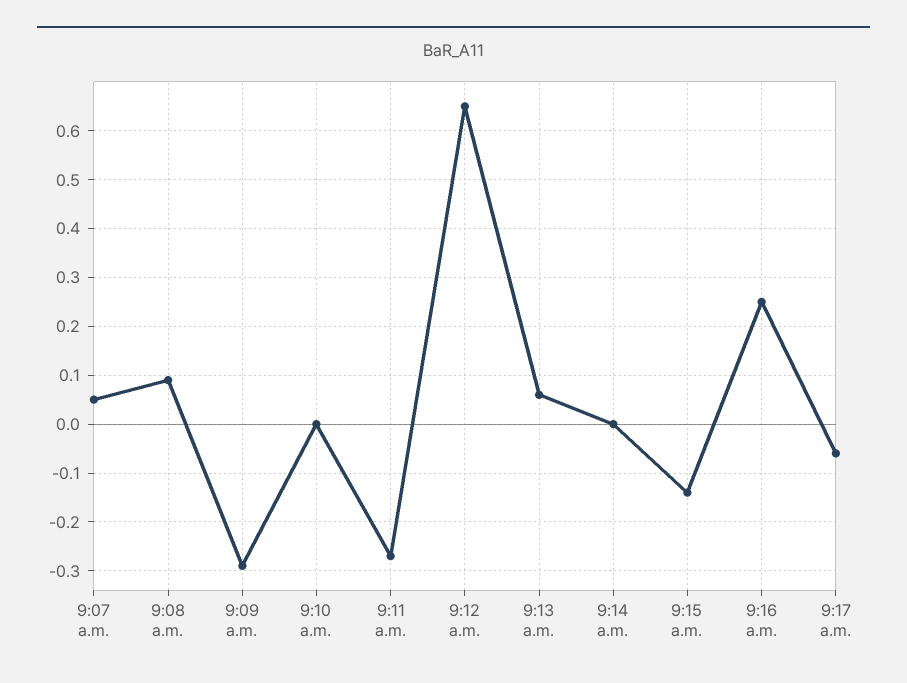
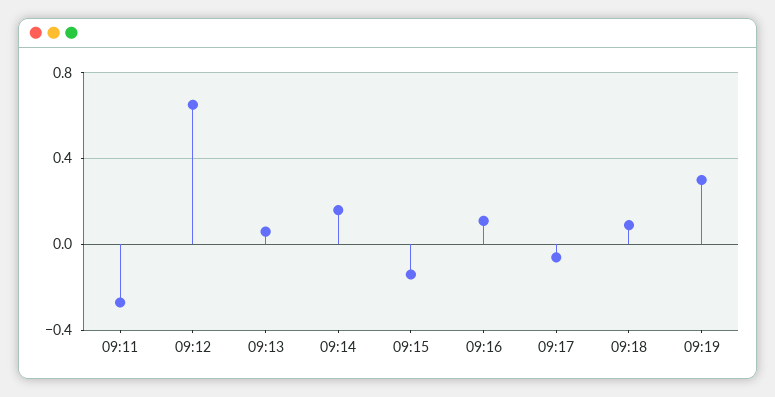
9:07 a.m.: 0.05 -> none
9:08 a.m.: 0.1 -> none
9:09 a.m.: -0.3 -> none
9:10 a.m.: 0 -> none
9:14 a.m.: 0 -> 0.15
9:16 a.m.: 0.25 -> 0.1
09:18: none -> 0.1
09:19: none -> 0.3

